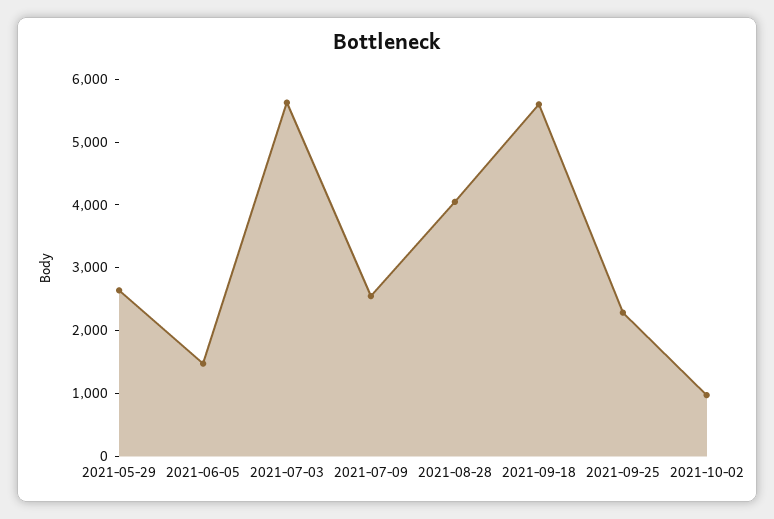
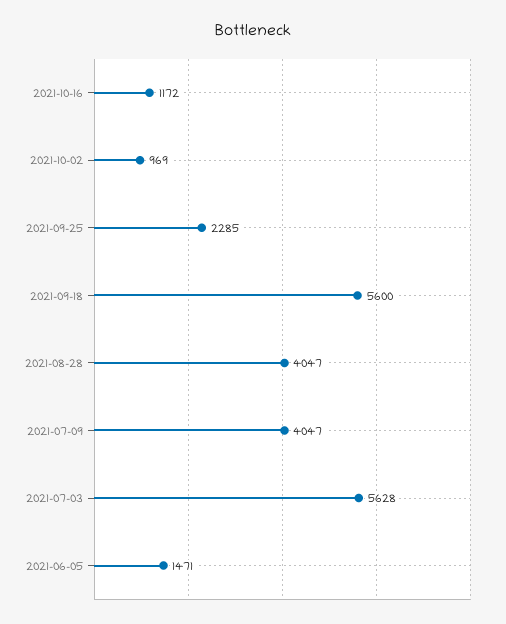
2021-05-29: 2600 -> none
2021-07-09: 2600 -> 4047
2021-10-16: none -> 1172

